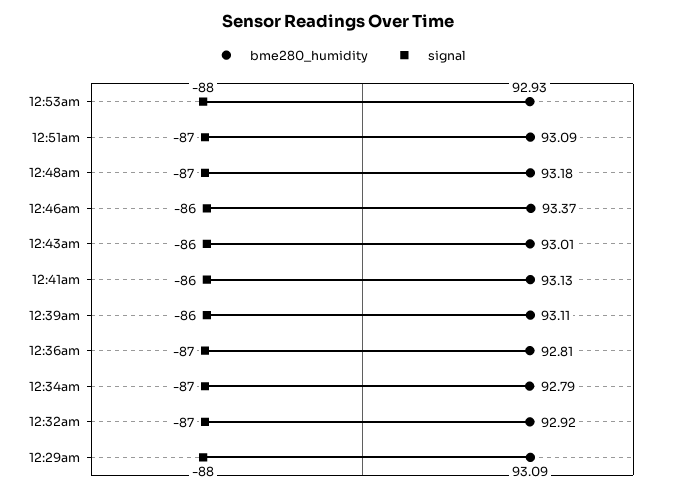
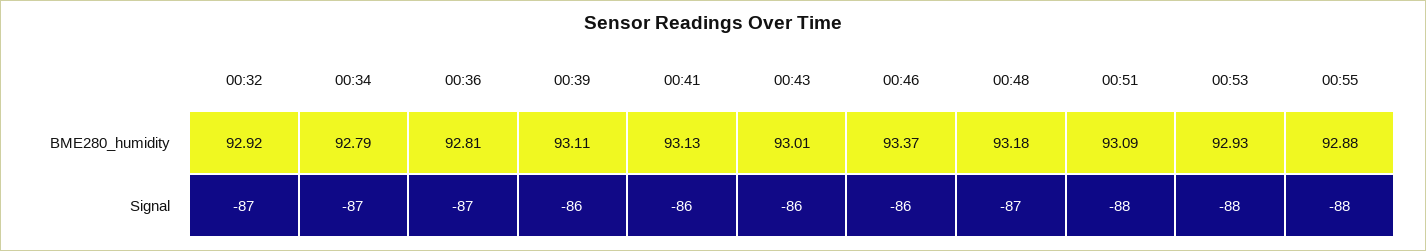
signal, 12:51am: -87 -> -88
bme280_humidity, 12:29am: 93.09 -> none
signal, 12:29am: -88 -> none
bme280_humidity, 00:55: none -> 92.88
signal, 00:55: none -> -88

